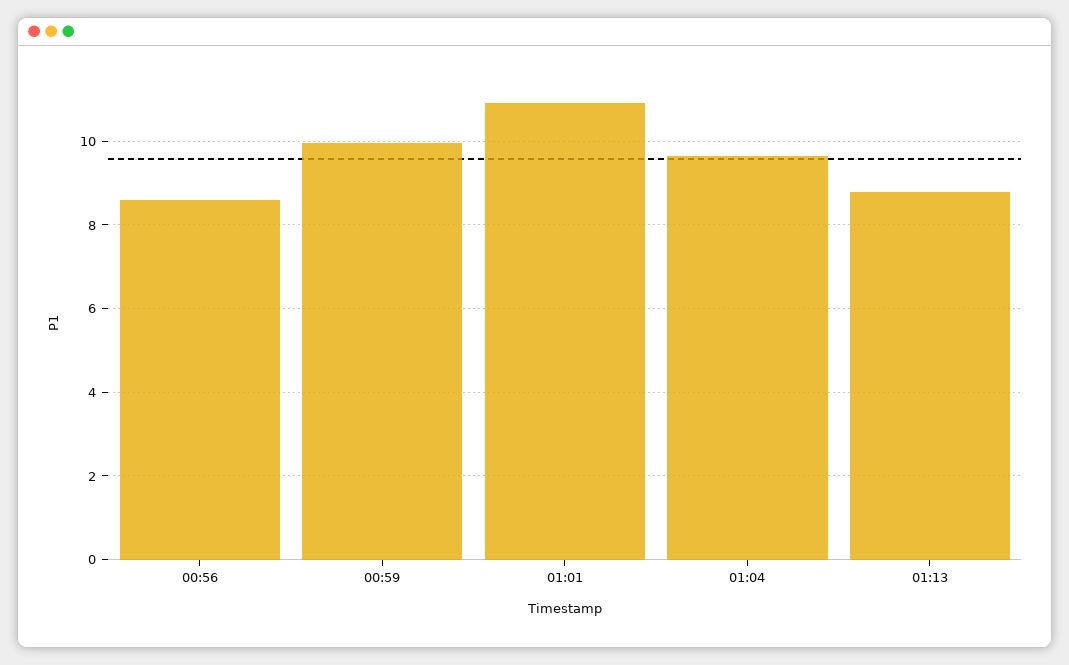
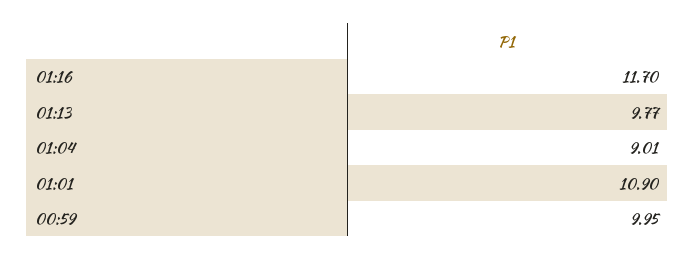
00:56: 8.6 -> none
01:04: 9.6 -> 9.01
01:13: 8.8 -> 9.77
01:16: none -> 11.7

